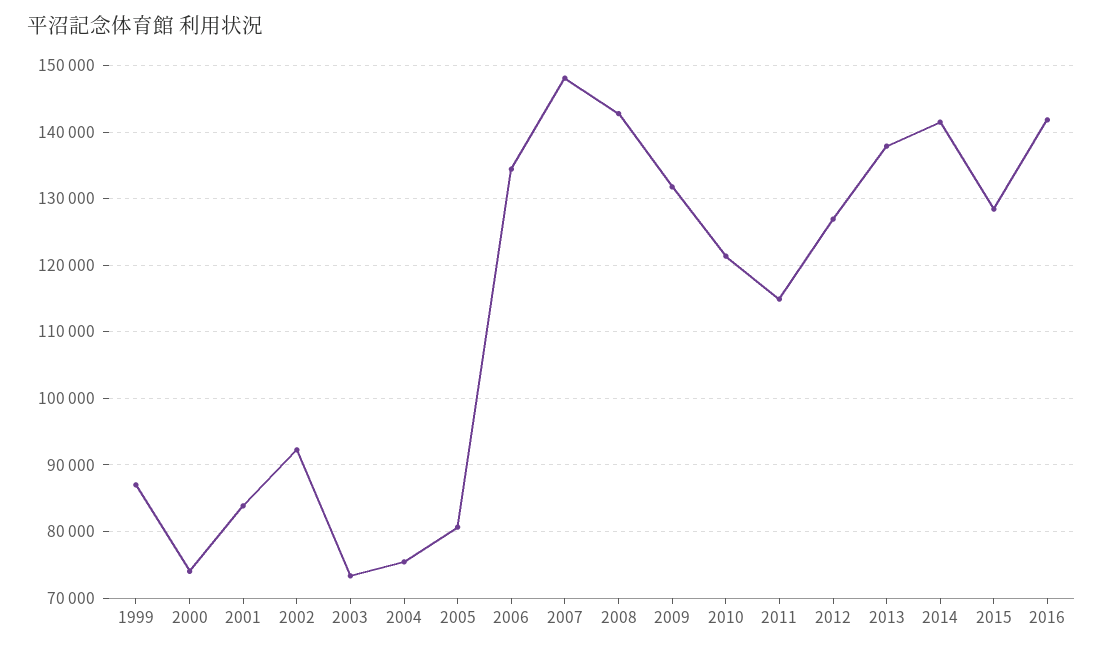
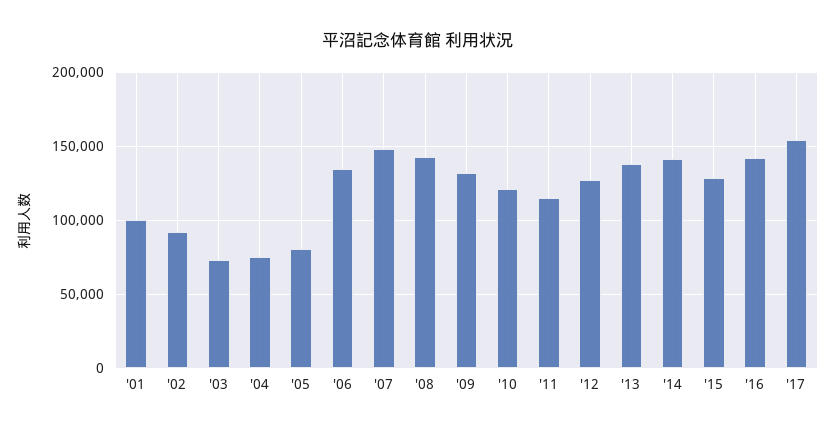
1999: 87000 -> none
2000: 74000 -> none
2001: 84000 -> 100000
'17: none -> 155000

